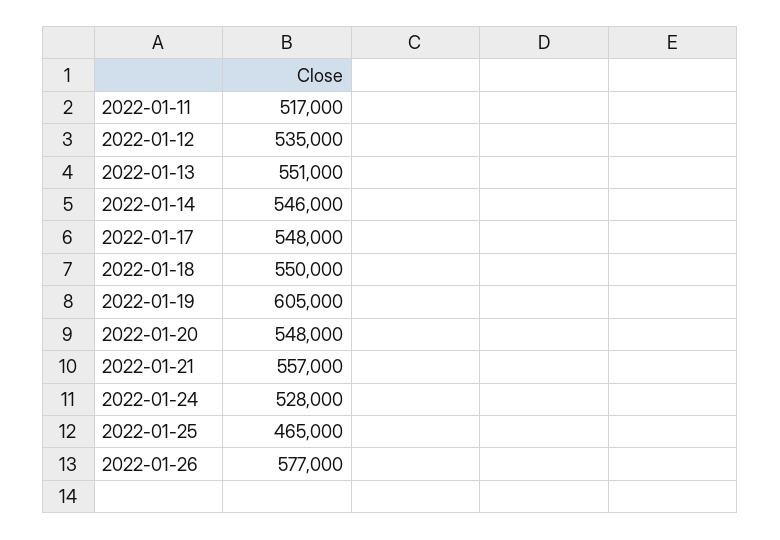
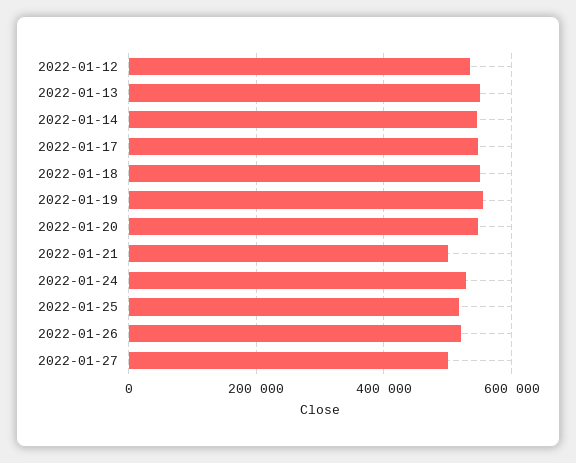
2022-01-11: 517000 -> none
2022-01-19: 605000 -> 560000
2022-01-21: 557000 -> 500000
2022-01-25: 465000 -> 520000
2022-01-26: 577000 -> 520000
2022-01-27: none -> 500000

